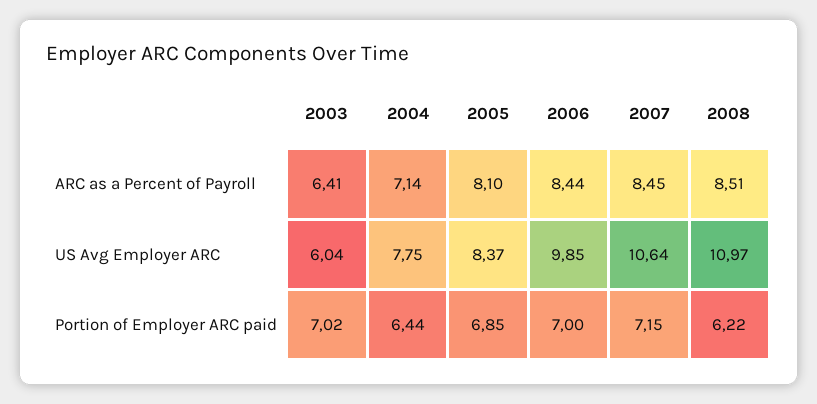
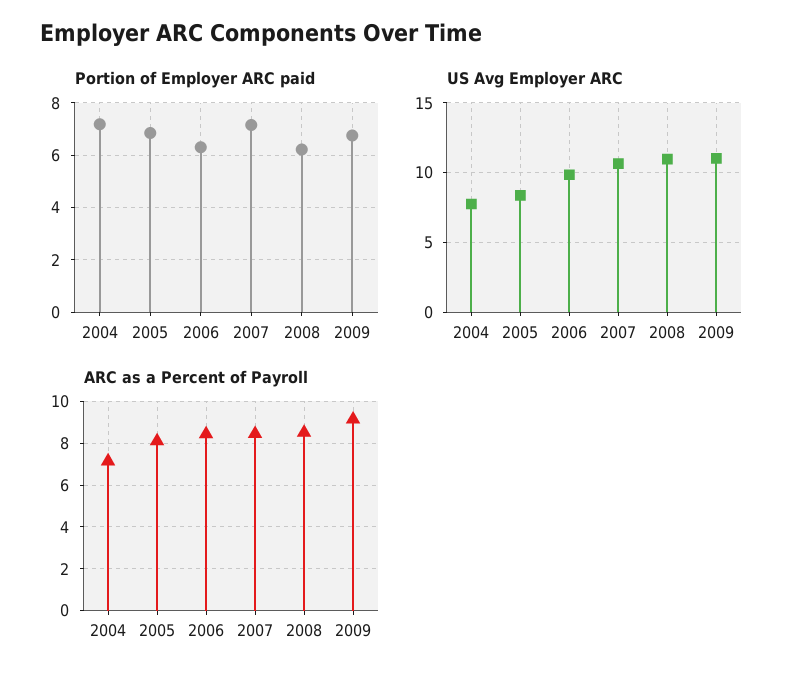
ARC as a Percent of Payroll, 2003: 6.41 -> none
US Avg Employer ARC, 2003: 6.04 -> none
Portion of Employer ARC paid, 2003: 7.02 -> none
Portion of Employer ARC paid, 2004: 6.44 -> 7.25
Portion of Employer ARC paid, 2006: 7 -> 6.25
Portion of Employer ARC paid, 2009: none -> 6.75
US Avg Employer ARC, 2009: none -> 11
ARC as a Percent of Payroll, 2009: none -> 9

